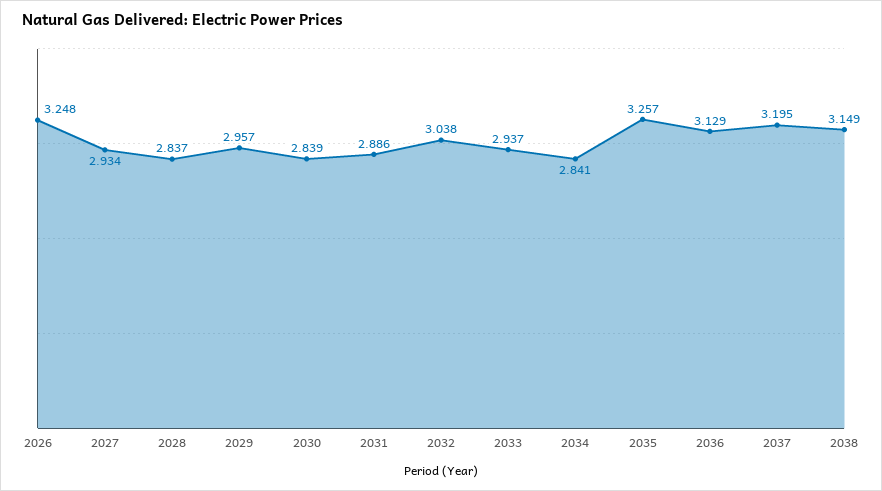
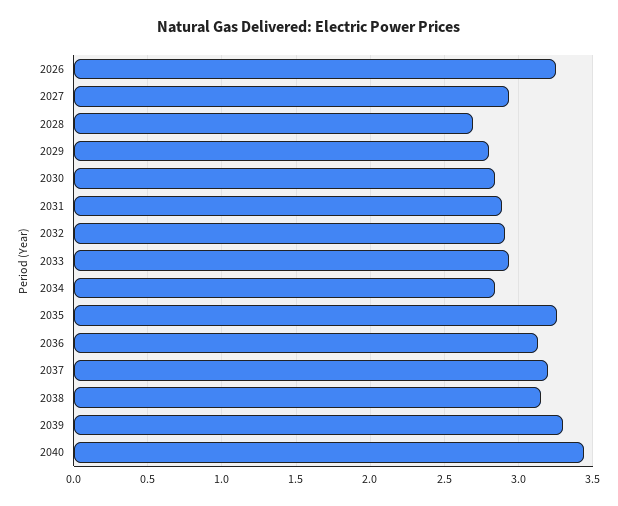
2028: 2.837 -> 2.7
2029: 2.957 -> 2.8
2032: 3.038 -> 2.9
2039: none -> 3.3
2040: none -> 3.45

